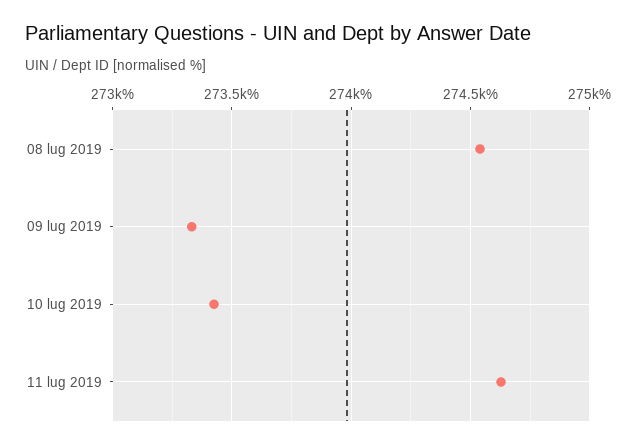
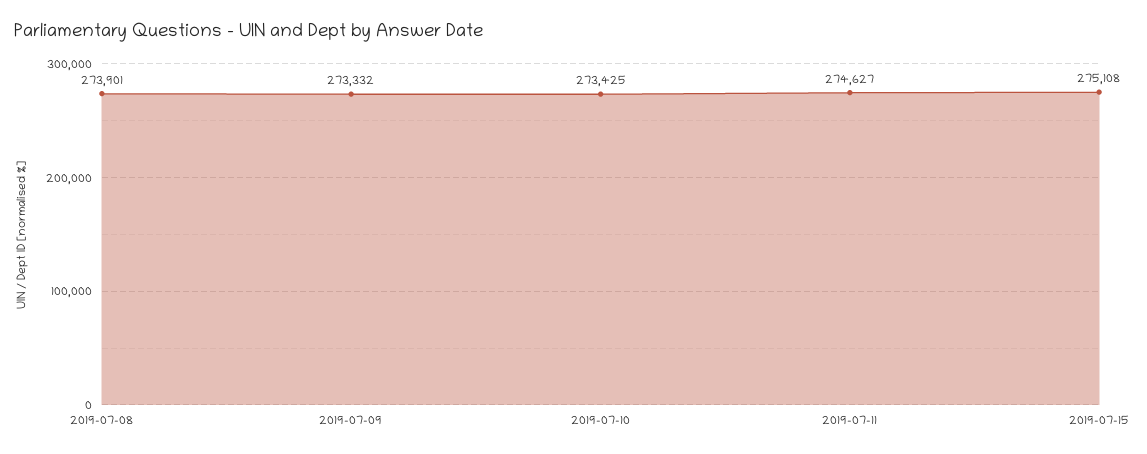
08 lug 2019: 274550 -> 273901
2019-07-15: none -> 275108

